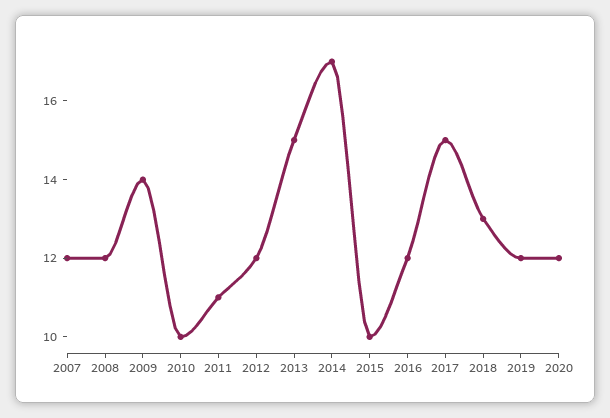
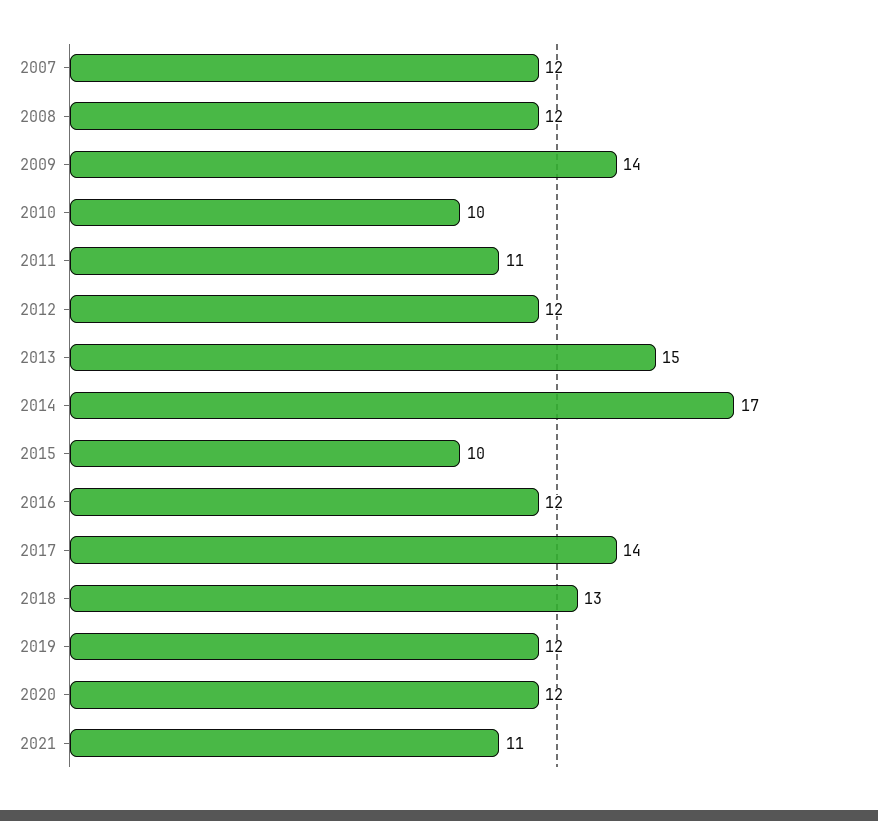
2017: 15 -> 14
2021: none -> 11

